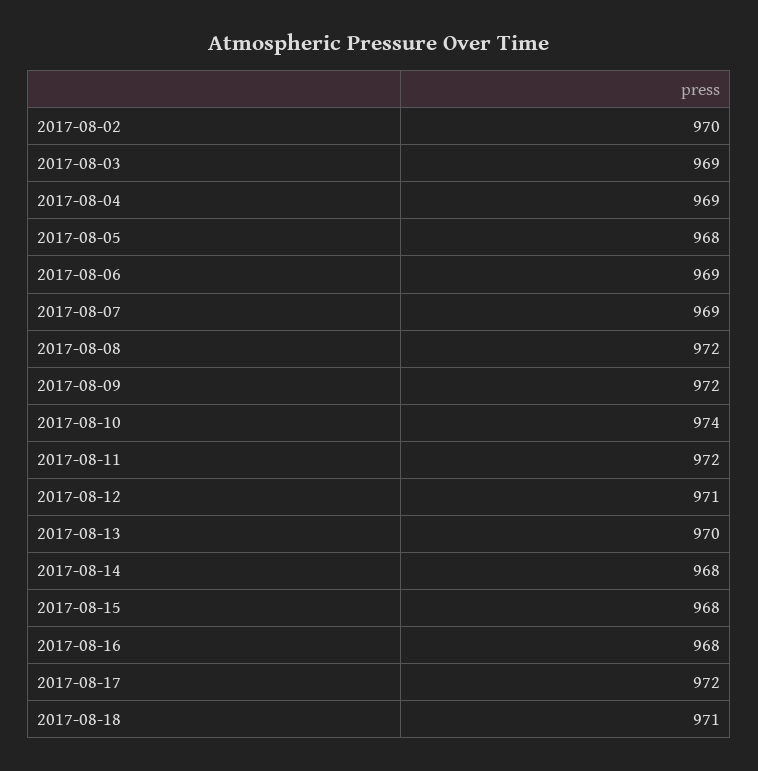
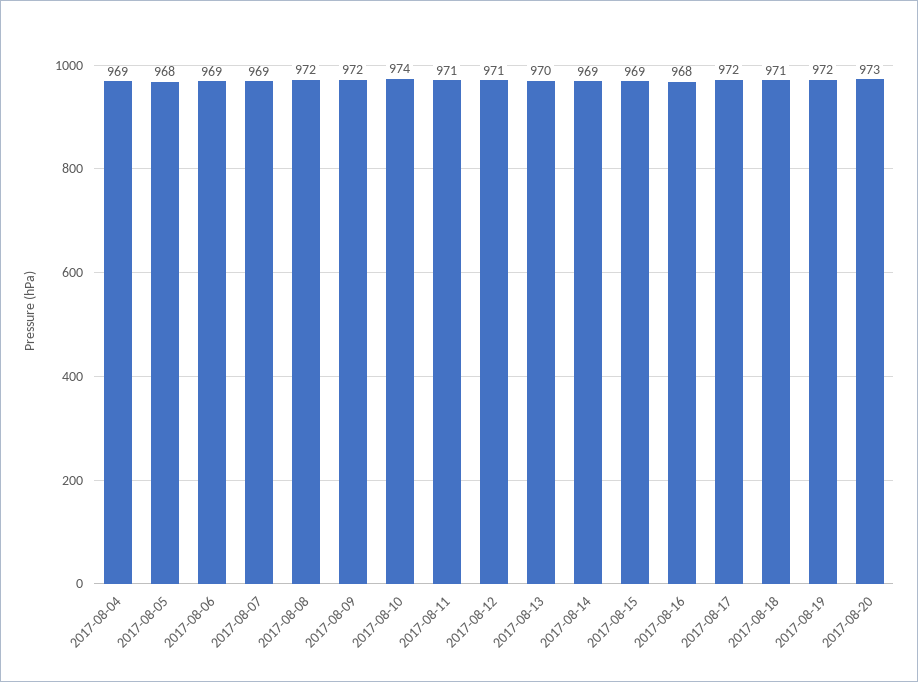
2017-08-02: 970 -> none
2017-08-03: 969 -> none
2017-08-11: 972 -> 971
2017-08-14: 968 -> 969
2017-08-15: 968 -> 969
2017-08-19: none -> 972
2017-08-20: none -> 973

